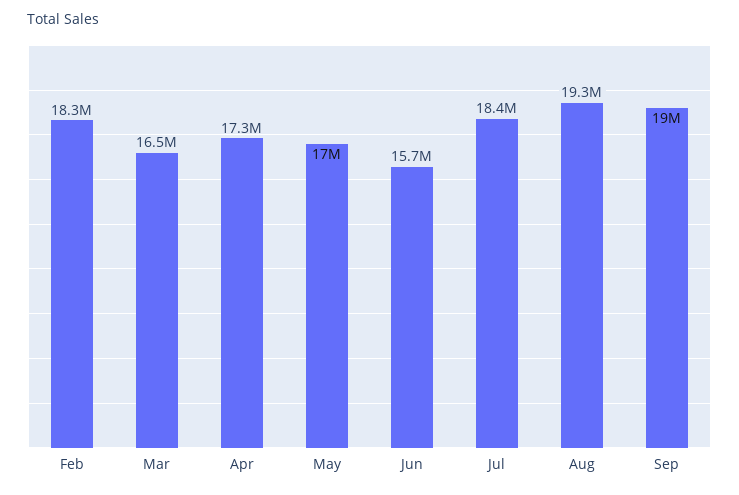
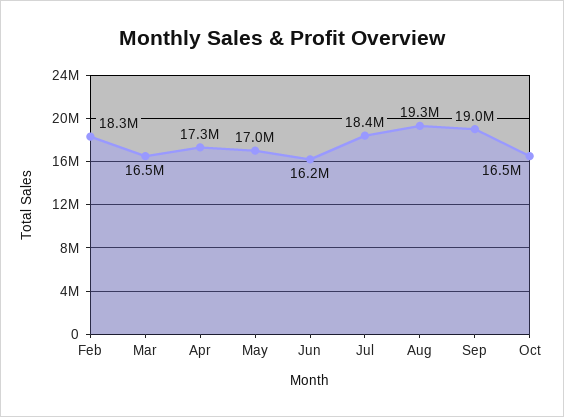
Jun: 15700000 -> 16200000
Oct: none -> 16500000

